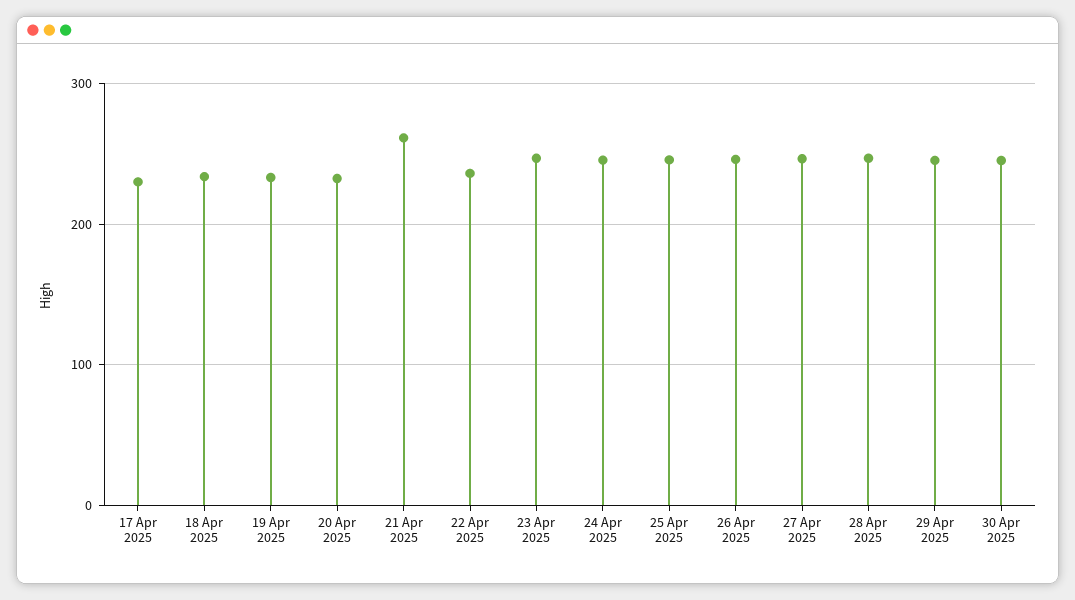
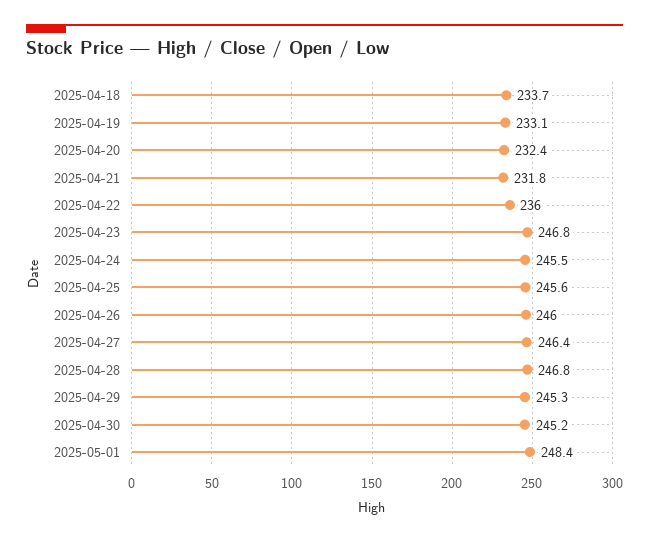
17 Apr 2025: 230 -> none
21 Apr 2025: 260 -> 231.8
2025-05-01: none -> 248.4

